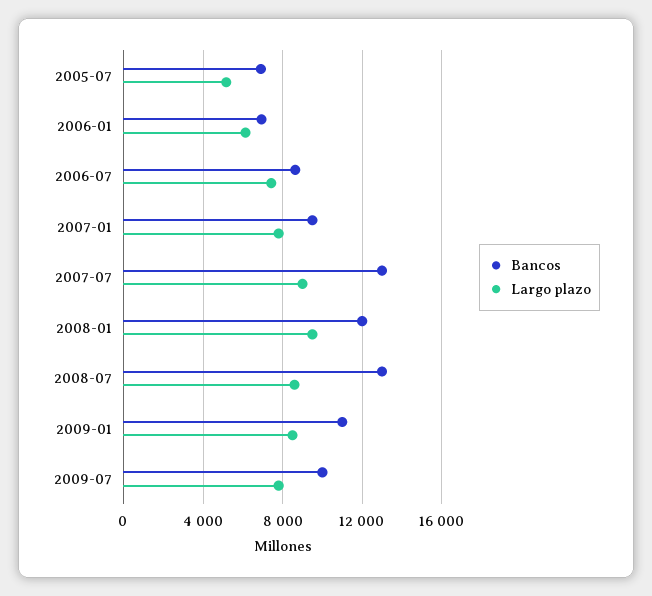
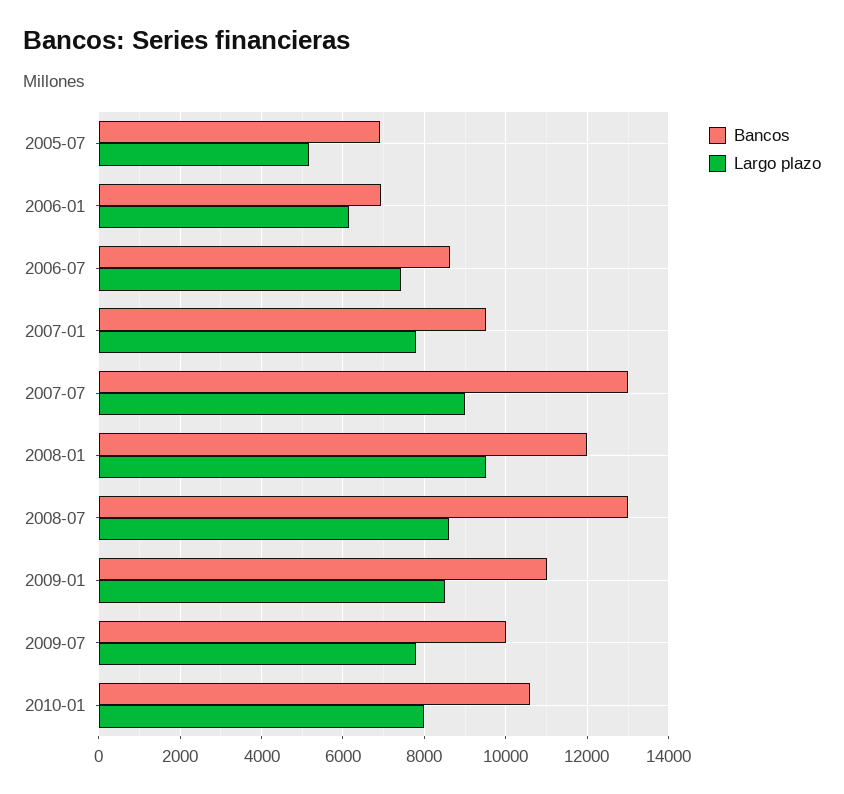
Bancos, 2010-01: none -> 10600
Largo plazo, 2010-01: none -> 8000

